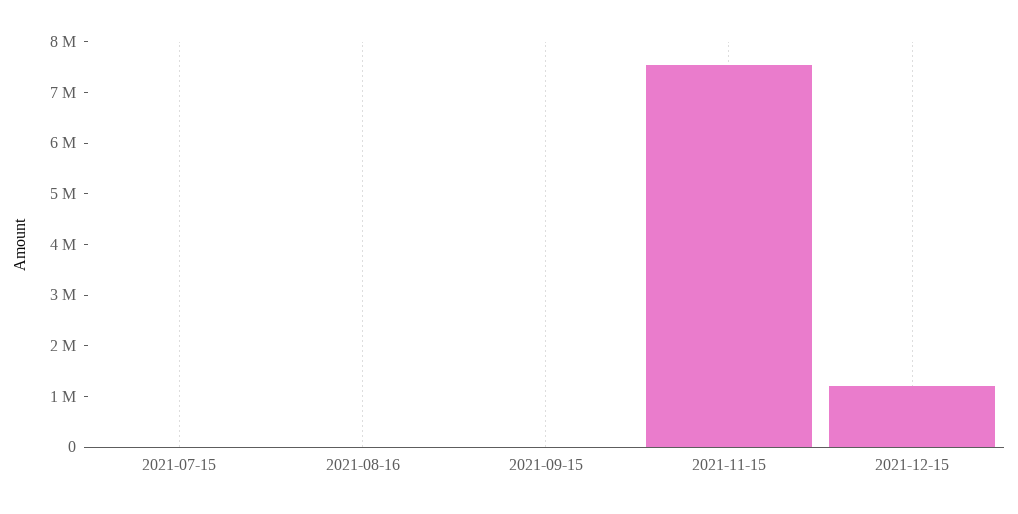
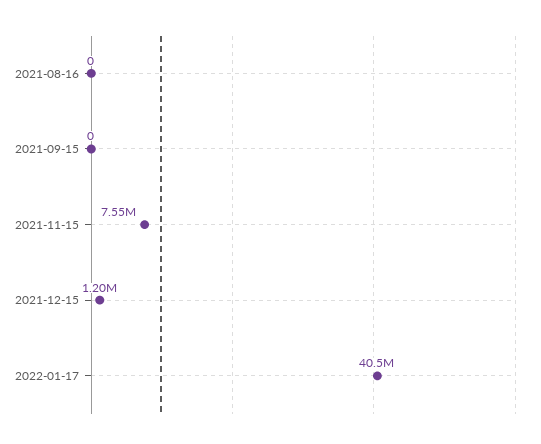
2021-07-15: 0 -> none
2022-01-17: none -> 40500000

